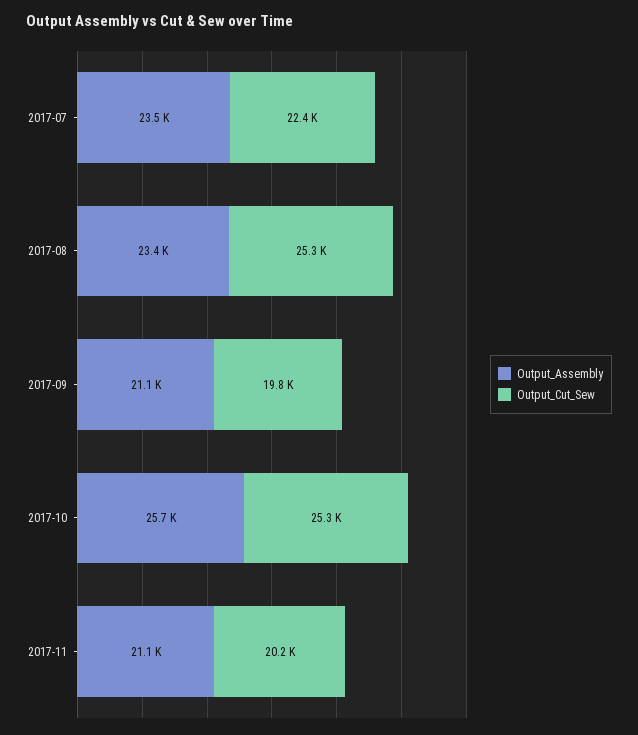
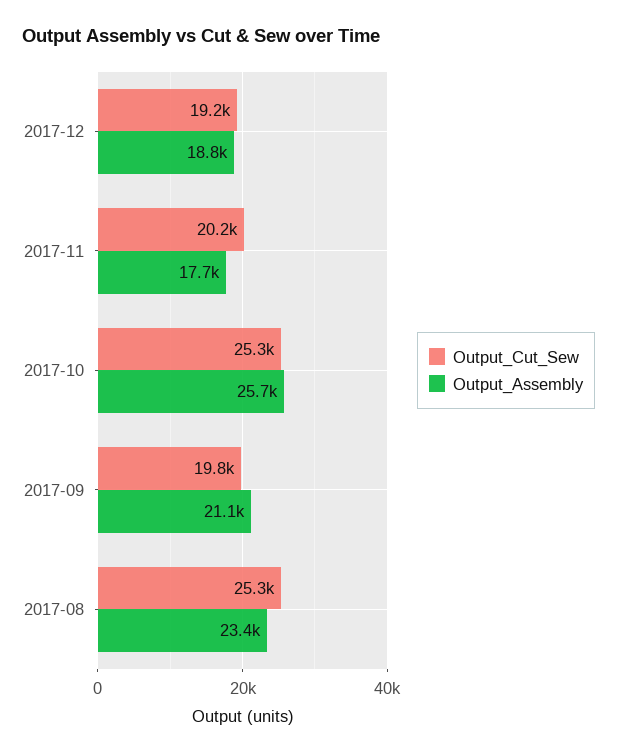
Output_Assembly, 2017-07: 23500 -> none
Output_Cut_Sew, 2017-07: 22400 -> none
Output_Assembly, 2017-11: 21100 -> 17700
Output_Cut_Sew, 2017-12: none -> 19200
Output_Assembly, 2017-12: none -> 18800

